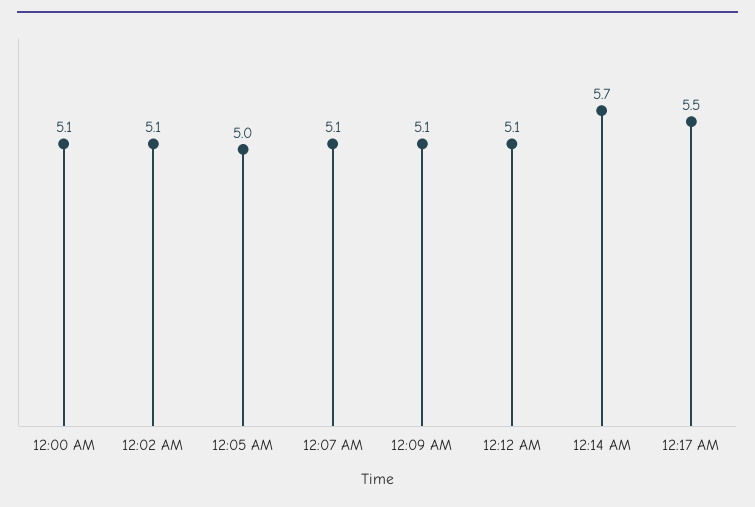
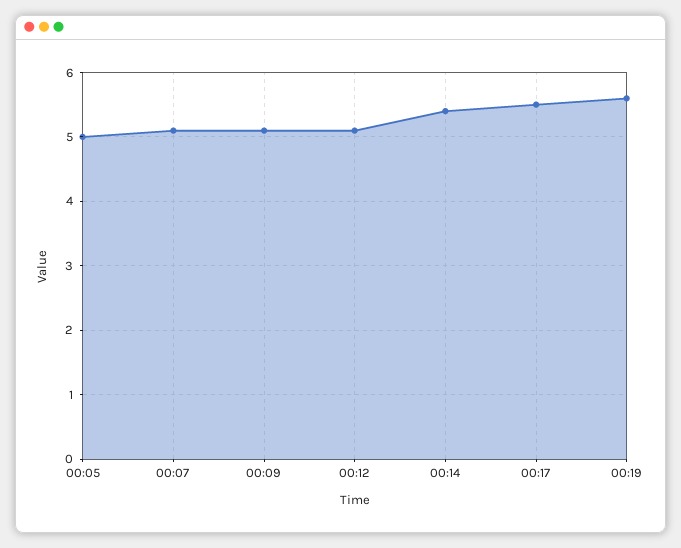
12:00 AM: 5.1 -> none
12:02 AM: 5.1 -> none
12:14 AM: 5.7 -> 5.4
00:19: none -> 5.6

